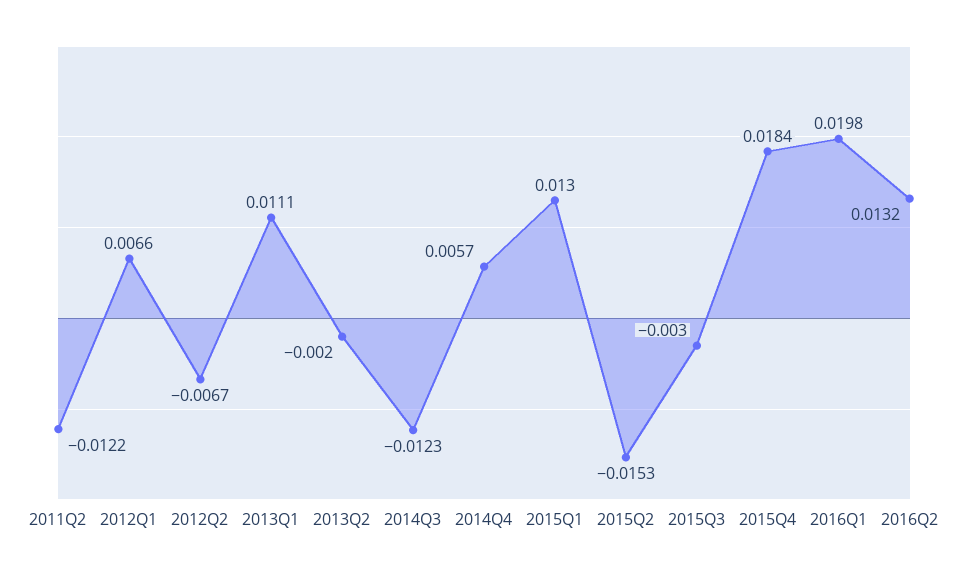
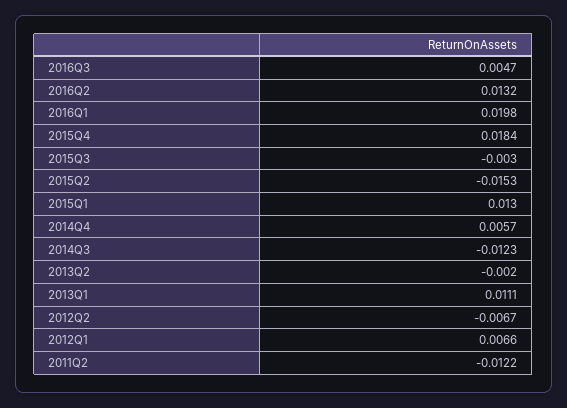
2016Q3: none -> 0.0047

